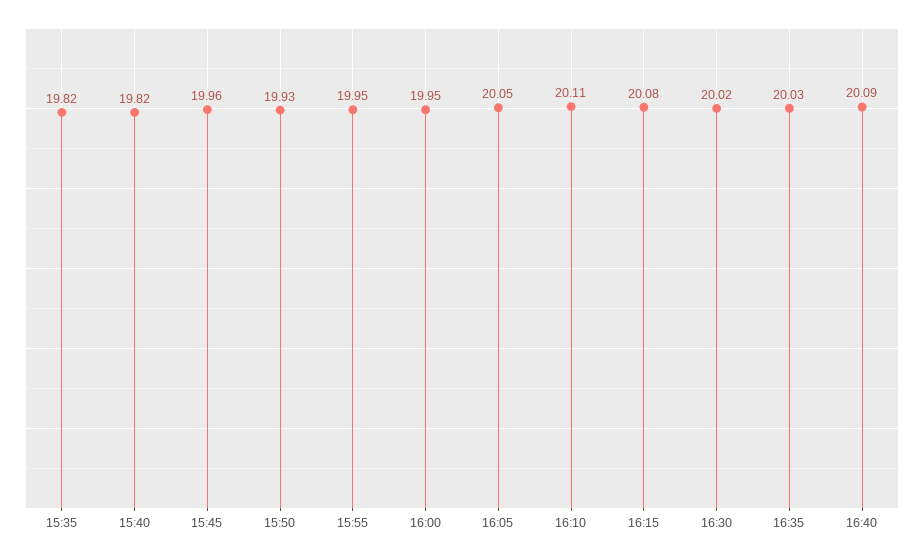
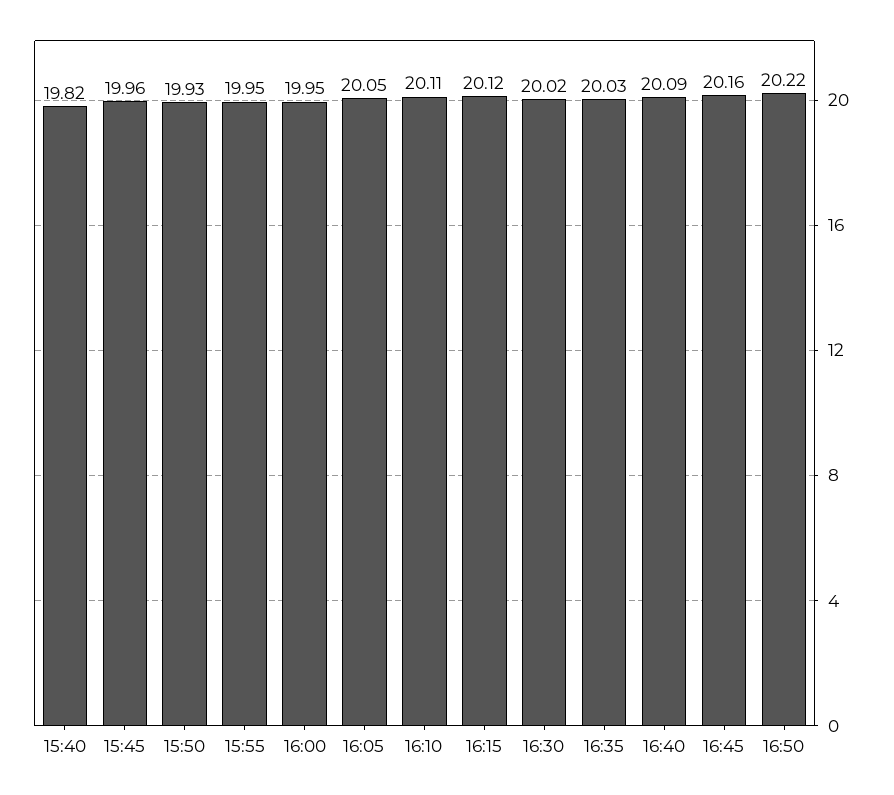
15:35: 19.82 -> none
16:15: 20.08 -> 20.12
16:45: none -> 20.16
16:50: none -> 20.22

